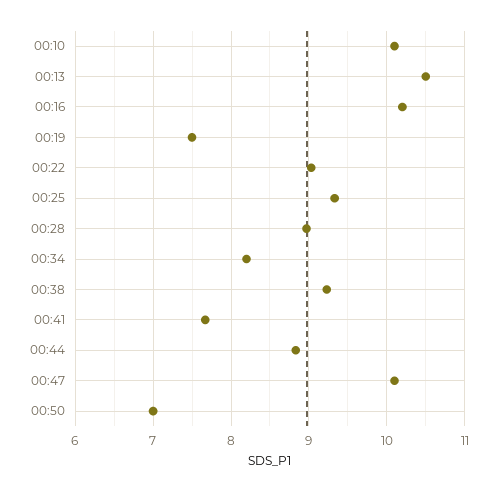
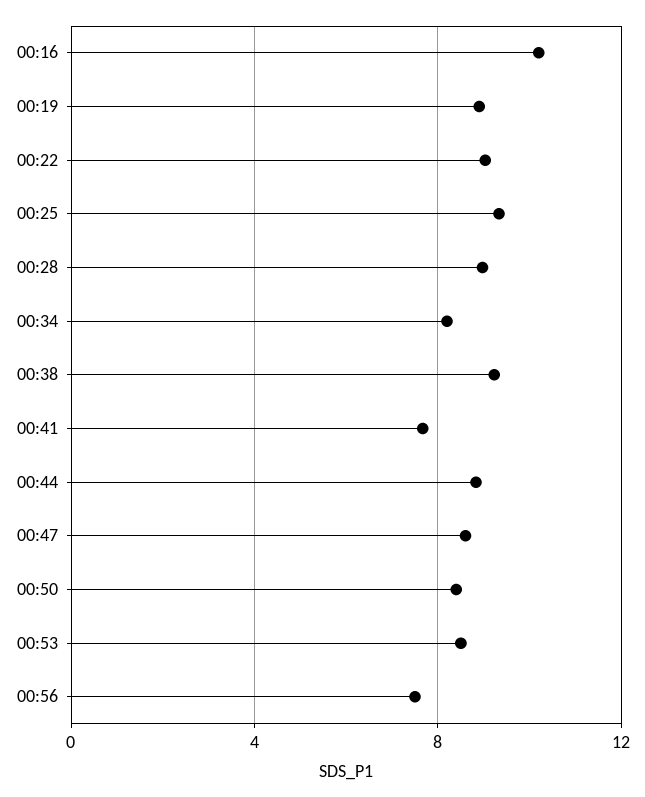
00:10: 10.1 -> none
00:13: 10.5 -> none
00:19: 7.5 -> 9
00:47: 10.1 -> 8.5
00:50: 7 -> 8.5
00:53: none -> 8.5
00:56: none -> 7.5

